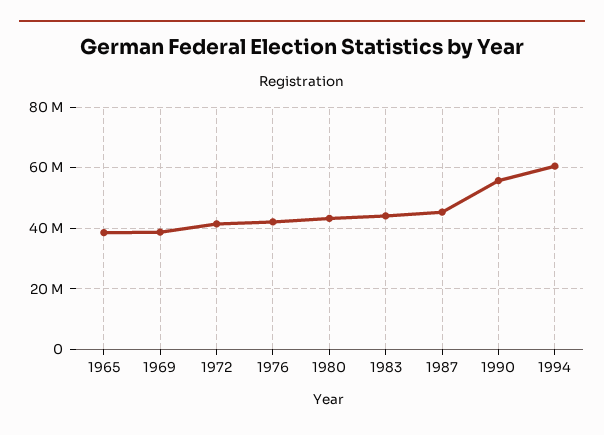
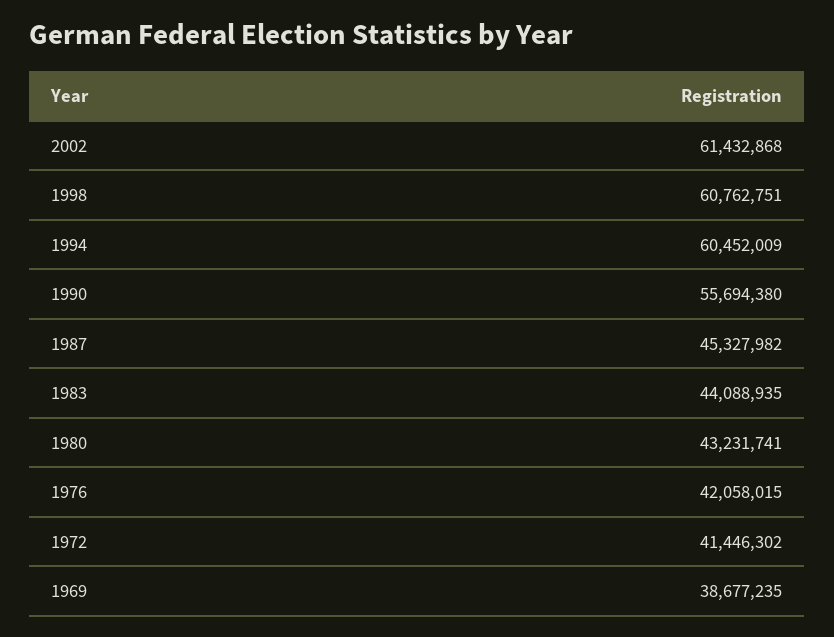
1965: 38000000 -> none
2002: none -> 61432868
1998: none -> 60762751

